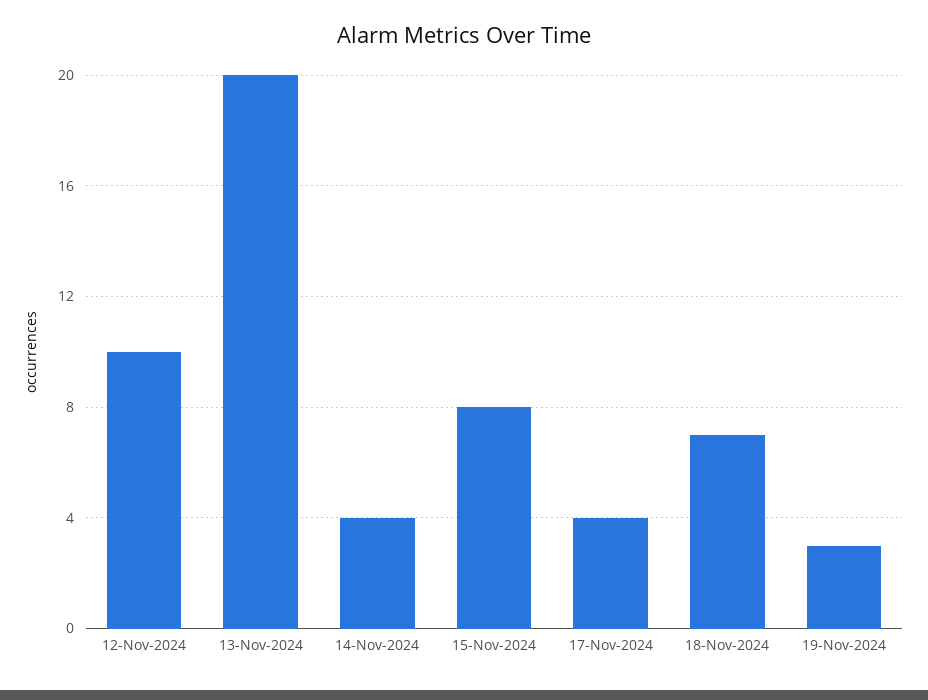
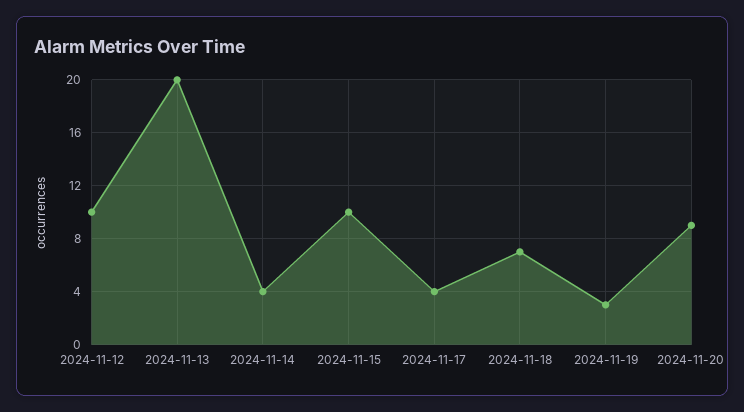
15-Nov-2024: 8 -> 10
2024-11-20: none -> 9

